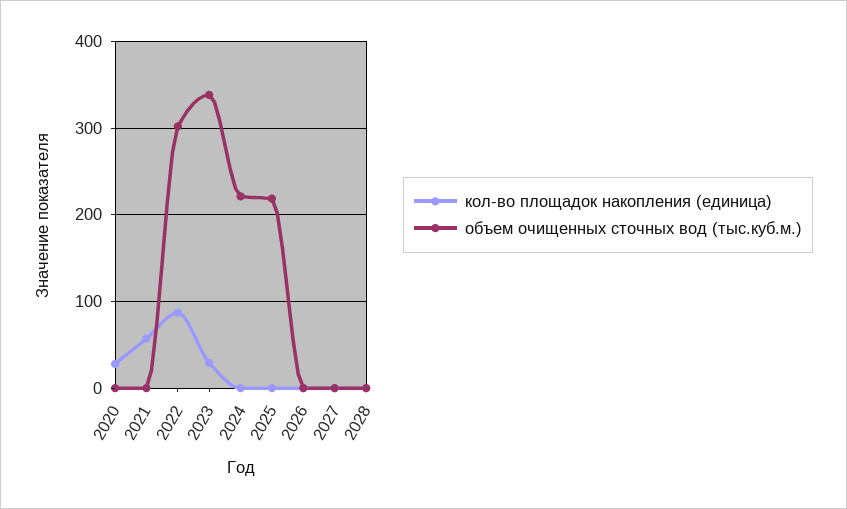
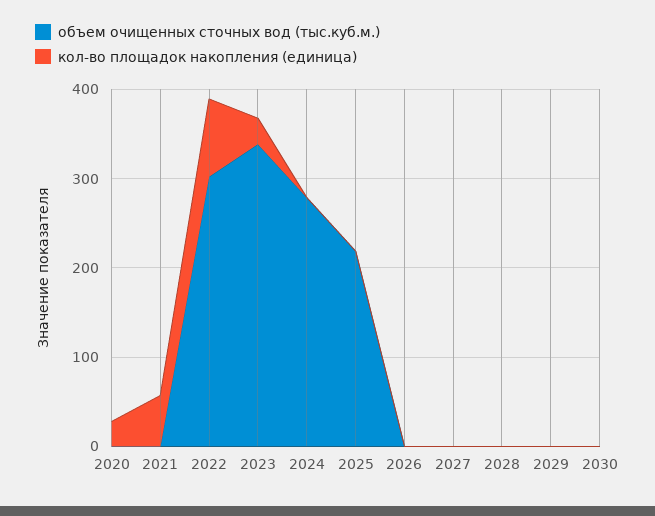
объем очищенных сточных вод (тыс.куб.м.), 2024: 220 -> 280
объем очищенных сточных вод (тыс.куб.м.), 2029: none -> 0
кол-во площадок накопления (единица), 2029: none -> 0
объем очищенных сточных вод (тыс.куб.м.), 2030: none -> 0
кол-во площадок накопления (единица), 2030: none -> 0

